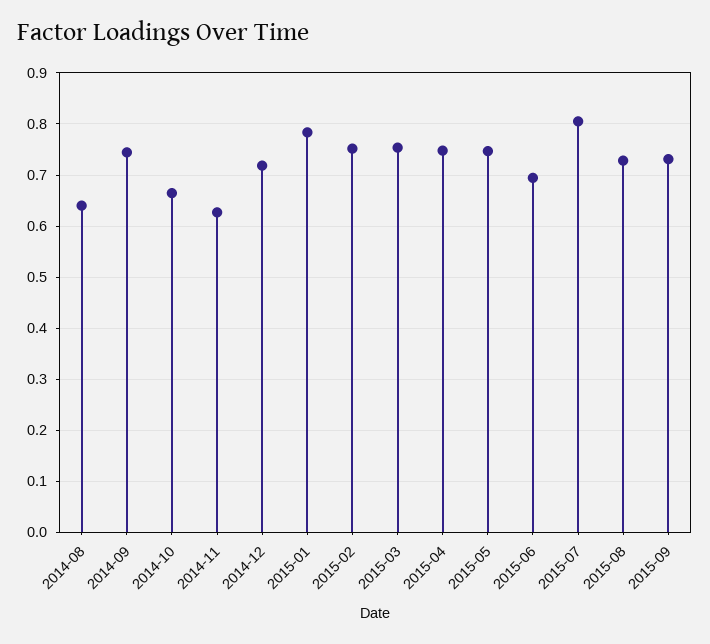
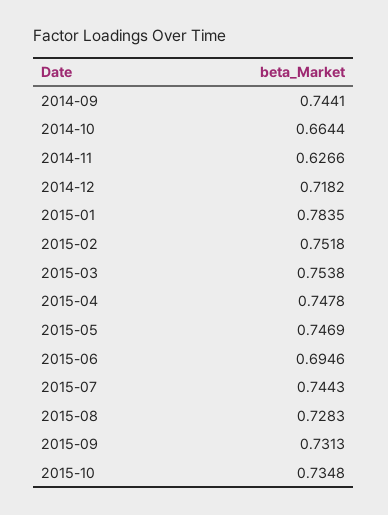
2014-08: 0.64 -> none
2015-07: 0.8 -> 0.7443
2015-10: none -> 0.7348

